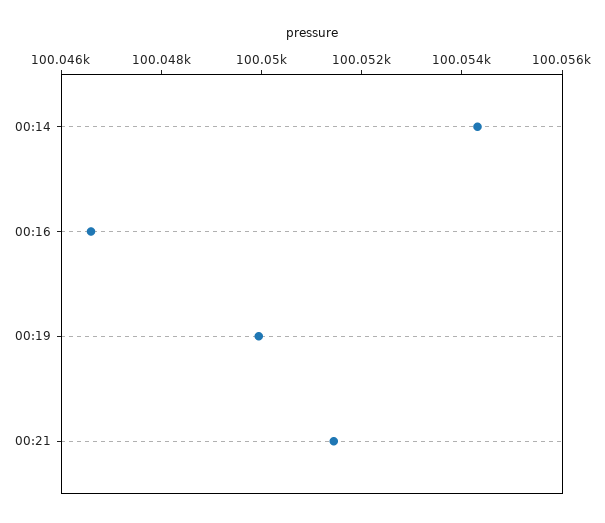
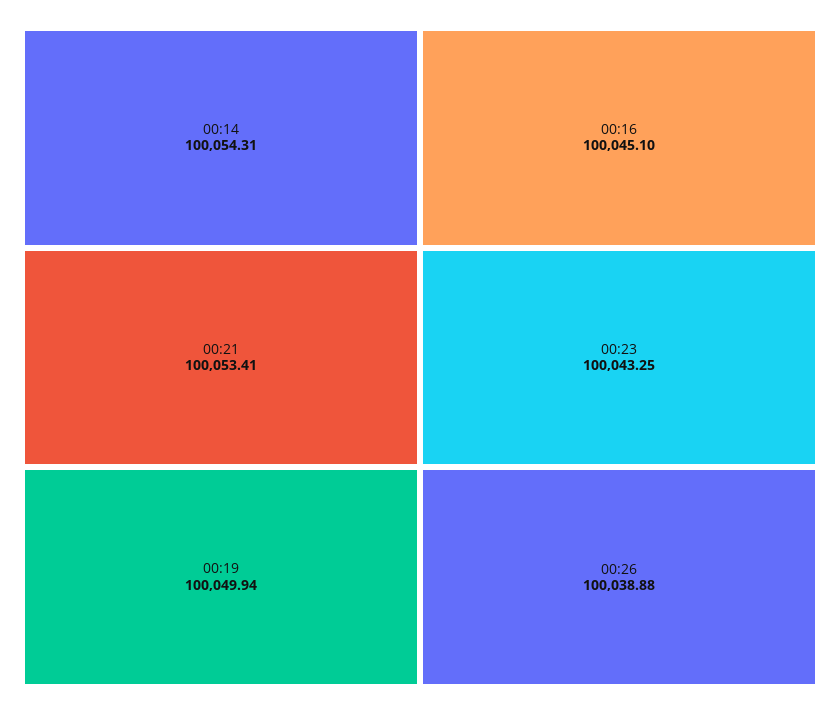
00:16: 100046.5 -> 100045.1
00:21: 100051.5 -> 100053.41
00:23: none -> 100043.25
00:26: none -> 100038.88

